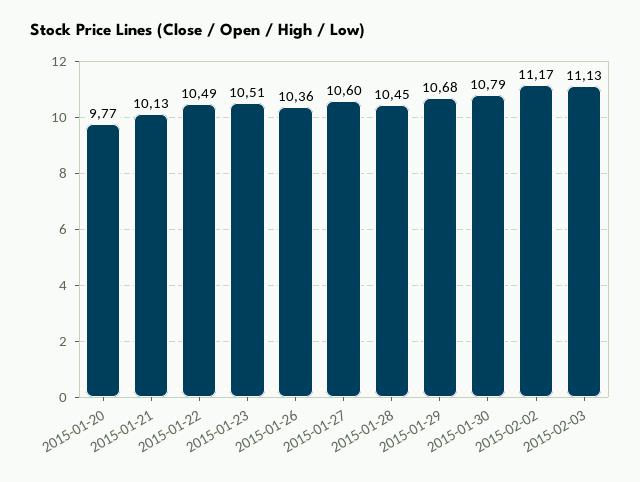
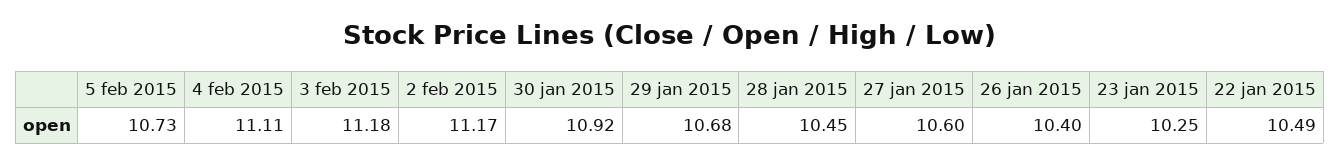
2015-01-20: 9.77 -> none
2015-01-21: 10.13 -> none
2015-01-23: 10.51 -> 10.25
2015-01-26: 10.36 -> 10.4
2015-01-30: 10.79 -> 10.92
2015-02-03: 11.13 -> 11.18
5 feb 2015: none -> 10.73
4 feb 2015: none -> 11.11

